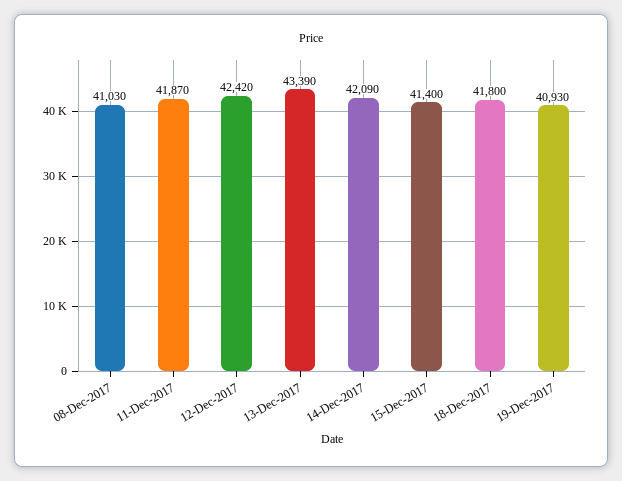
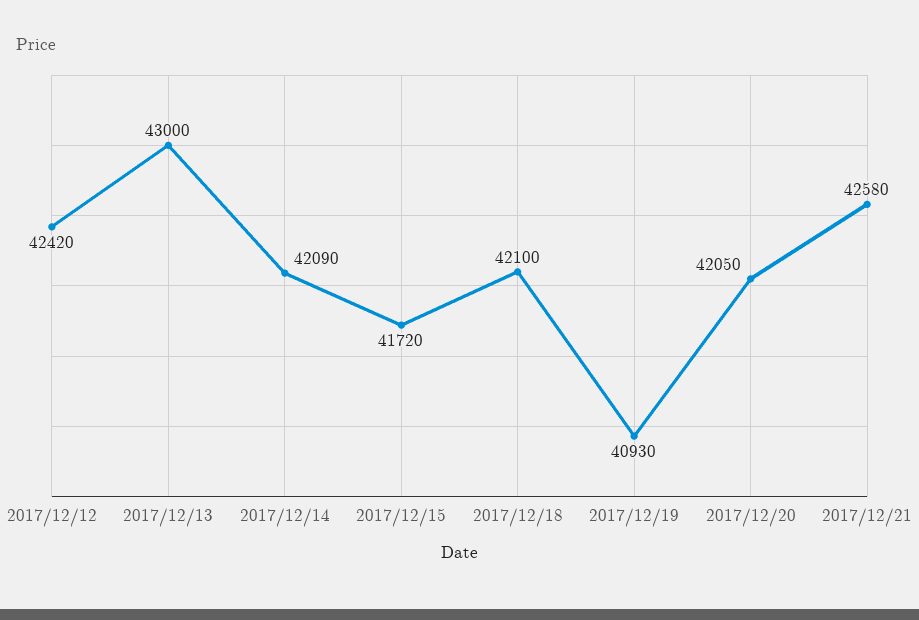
08-Dec-2017: 41030 -> none
11-Dec-2017: 41870 -> none
13-Dec-2017: 43390 -> 43000
15-Dec-2017: 41400 -> 41720
18-Dec-2017: 41800 -> 42100
2017/12/20: none -> 42050
2017/12/21: none -> 42580

